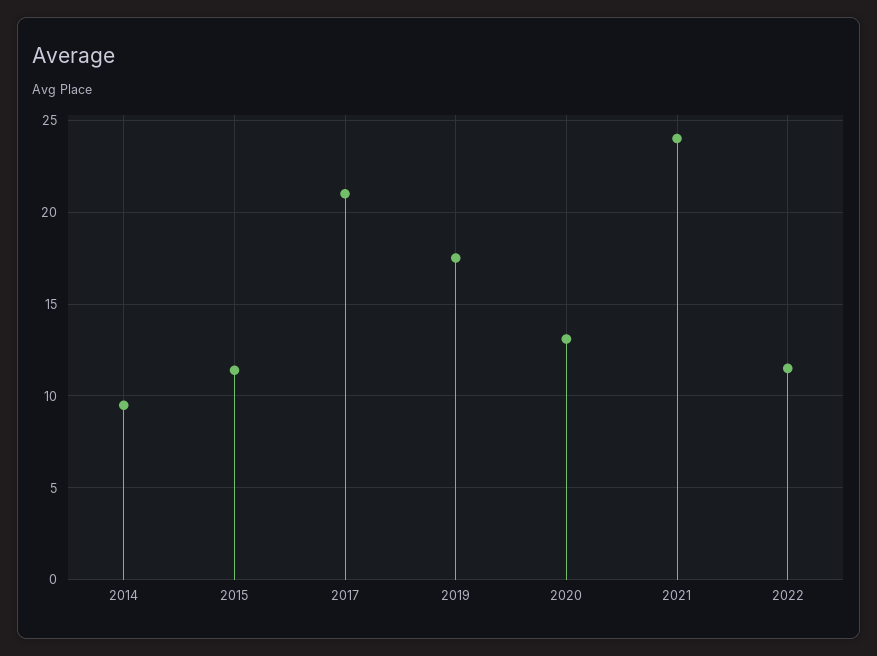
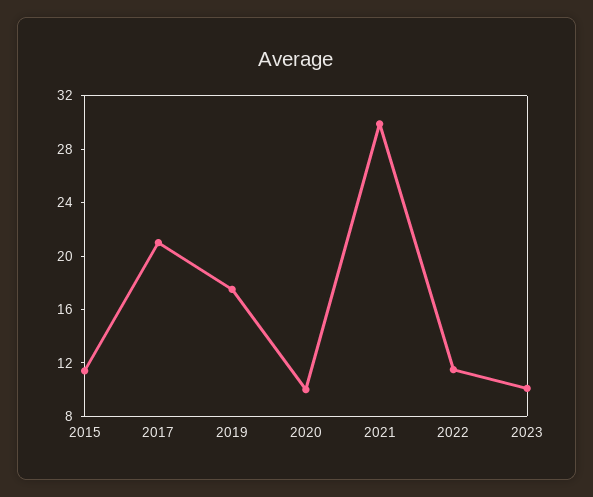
2014: 9.5 -> none
2020: 13 -> 10
2021: 24 -> 30
2023: none -> 10

